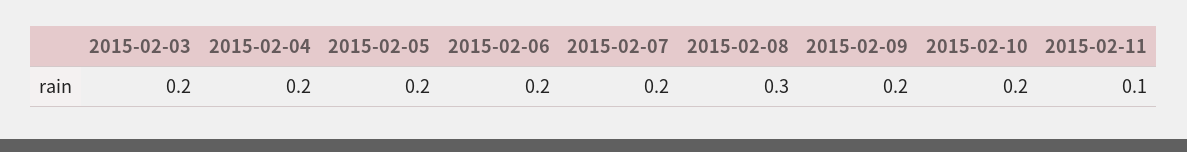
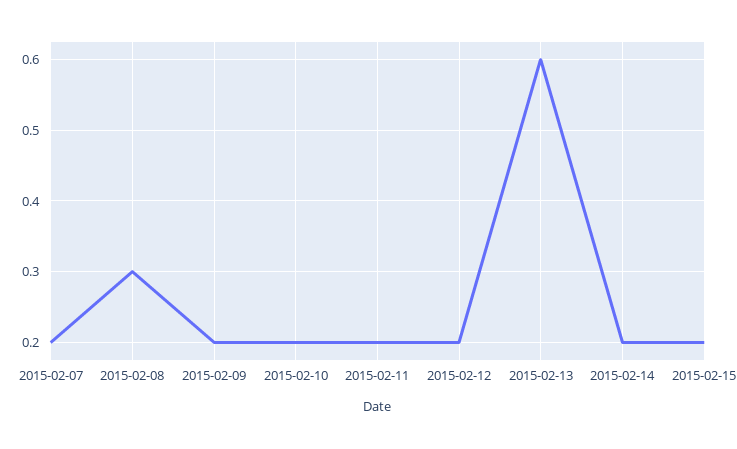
2015-02-03: 0.2 -> none
2015-02-04: 0.2 -> none
2015-02-05: 0.2 -> none
2015-02-06: 0.2 -> none
2015-02-11: 0.1 -> 0.2
2015-02-12: none -> 0.2
2015-02-13: none -> 0.6
2015-02-14: none -> 0.2
2015-02-15: none -> 0.2

